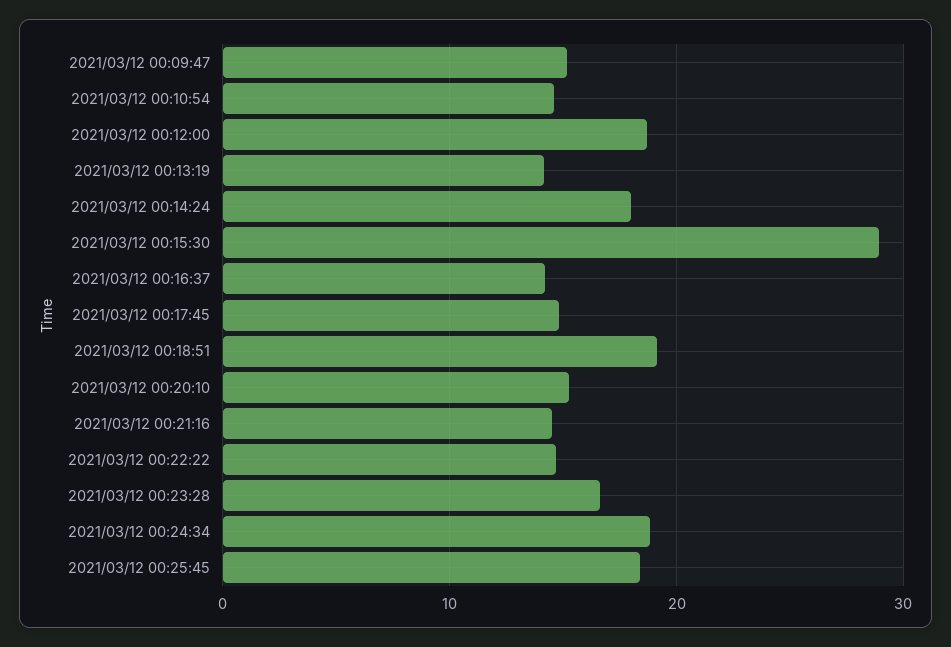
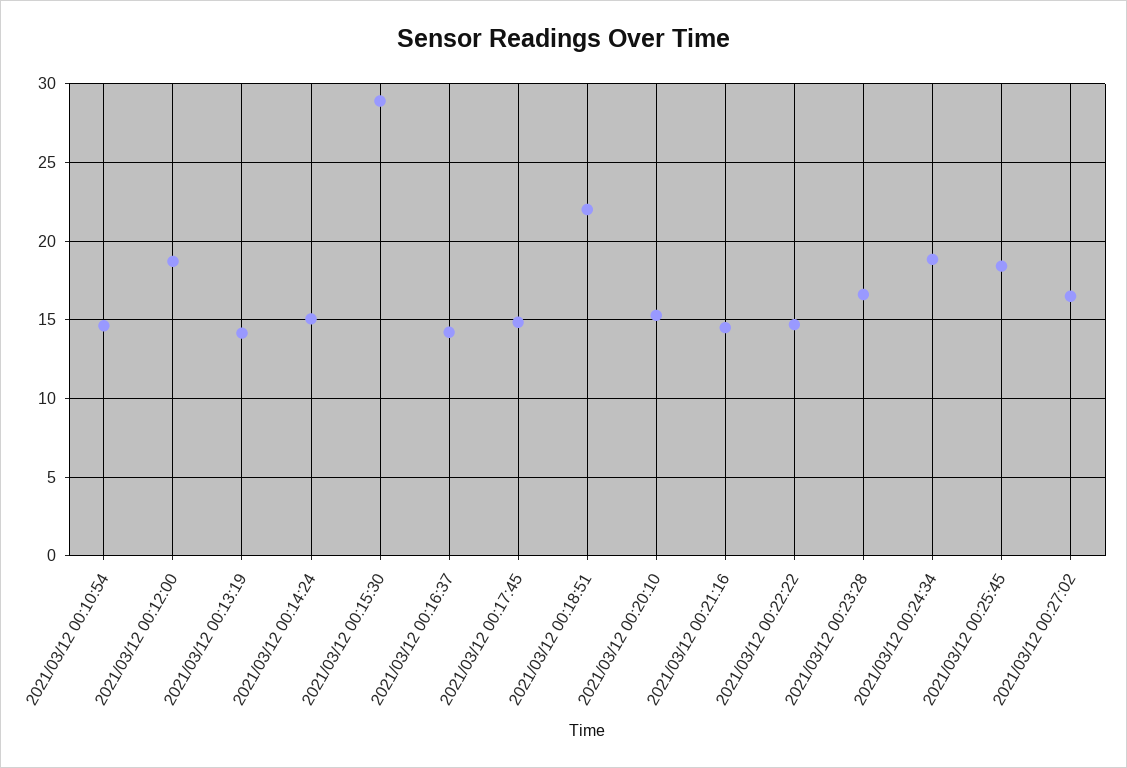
2021/03/12 00:09:47: 15 -> none
2021/03/12 00:14:24: 18 -> 15
2021/03/12 00:18:51: 19 -> 22
2021/03/12 00:27:02: none -> 16.5

